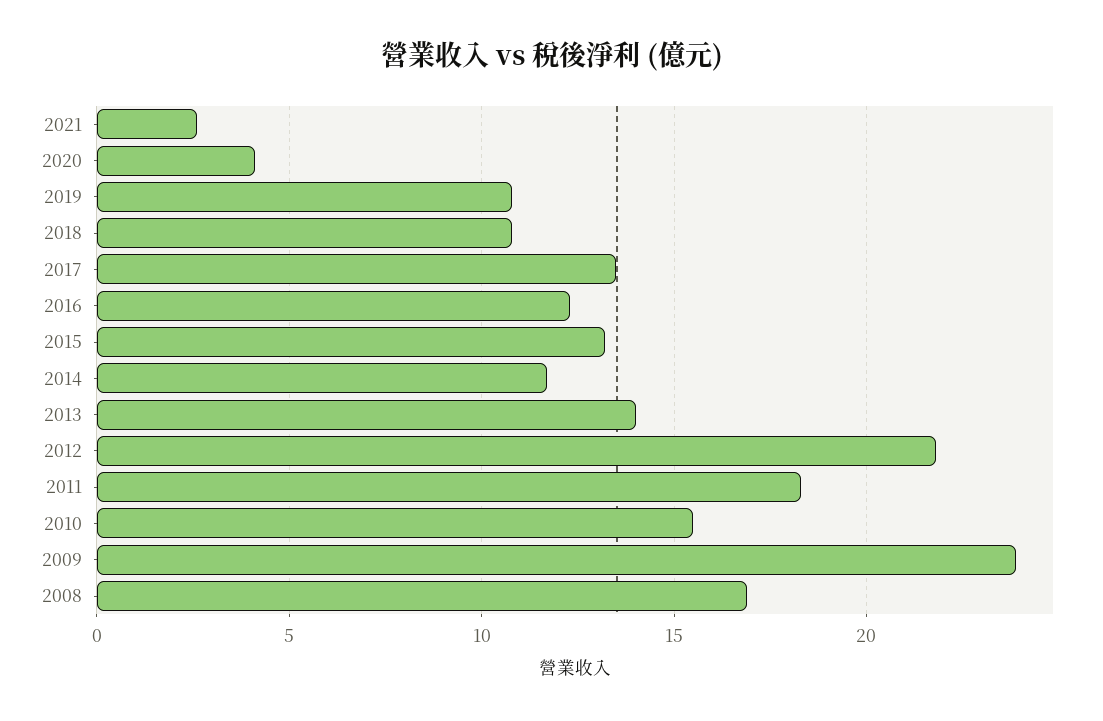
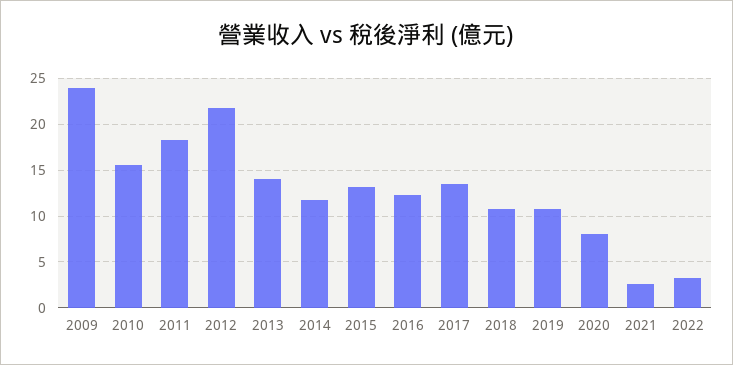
2020: 4 -> 8
2008: 17 -> none
2022: none -> 3

